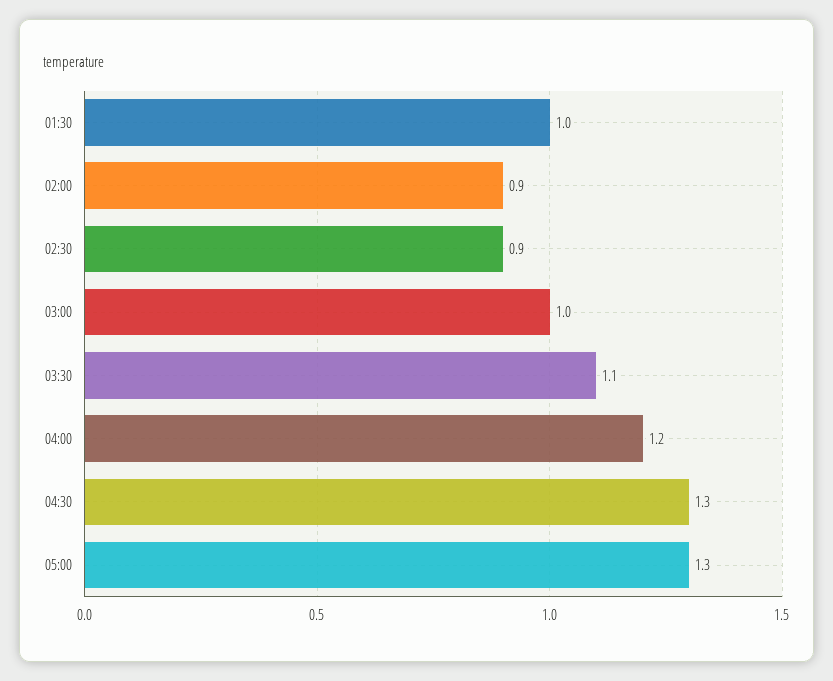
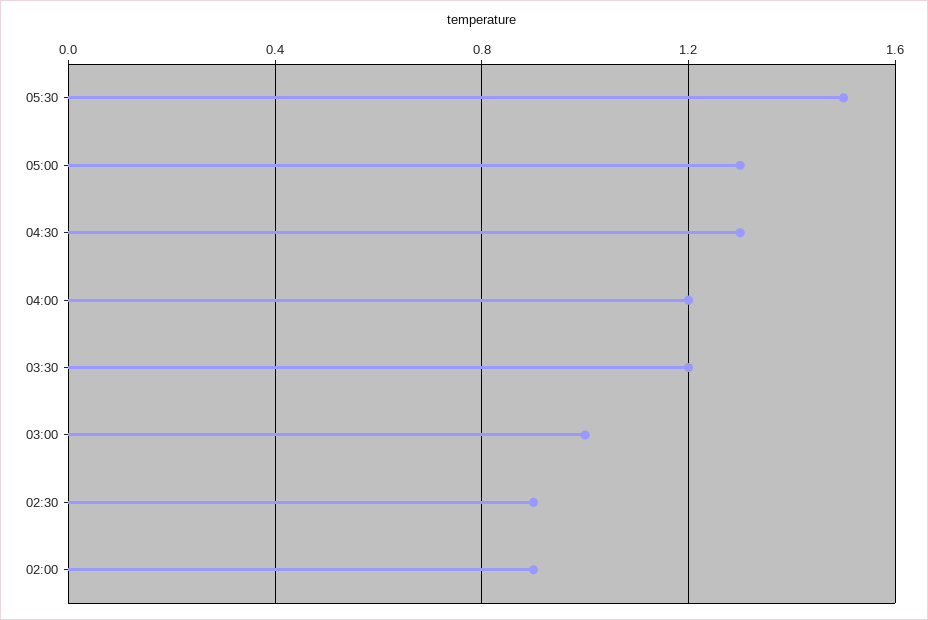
01:30: 1 -> none
03:30: 1.1 -> 1.2
05:30: none -> 1.5

